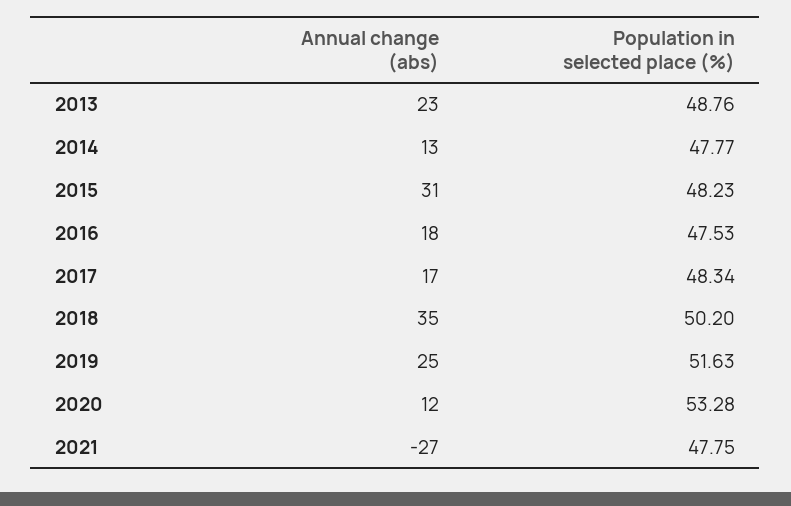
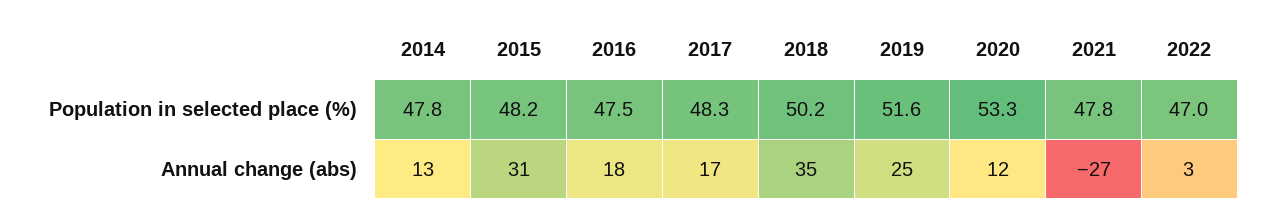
Annual change (abs), 2013: 23 -> none
Population in selected place (%), 2013: 48.76 -> none
Population in selected place (%), 2022: none -> 47
Annual change (abs), 2022: none -> 3

